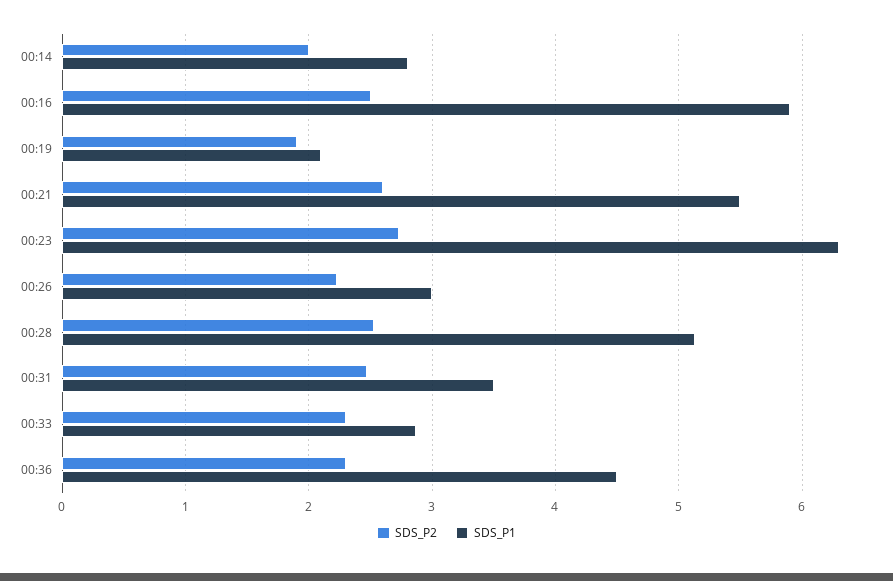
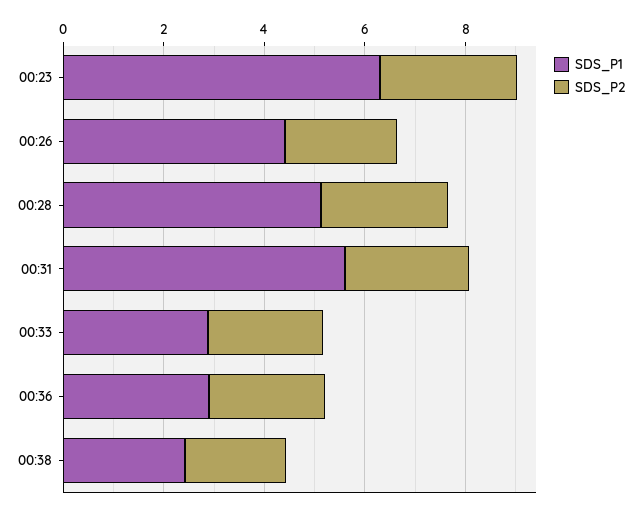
SDS_P2, 00:14: 2 -> none
SDS_P1, 00:14: 2.8 -> none
SDS_P2, 00:16: 2.5 -> none
SDS_P1, 00:16: 5.9 -> none
SDS_P2, 00:19: 1.9 -> none
SDS_P1, 00:19: 2.1 -> none
SDS_P2, 00:21: 2.6 -> none
SDS_P1, 00:21: 5.5 -> none
SDS_P1, 00:26: 3 -> 4.5
SDS_P1, 00:31: 3.5 -> 5.5
SDS_P1, 00:36: 4.5 -> 3
SDS_P1, 00:38: none -> 2.5
SDS_P2, 00:38: none -> 2

